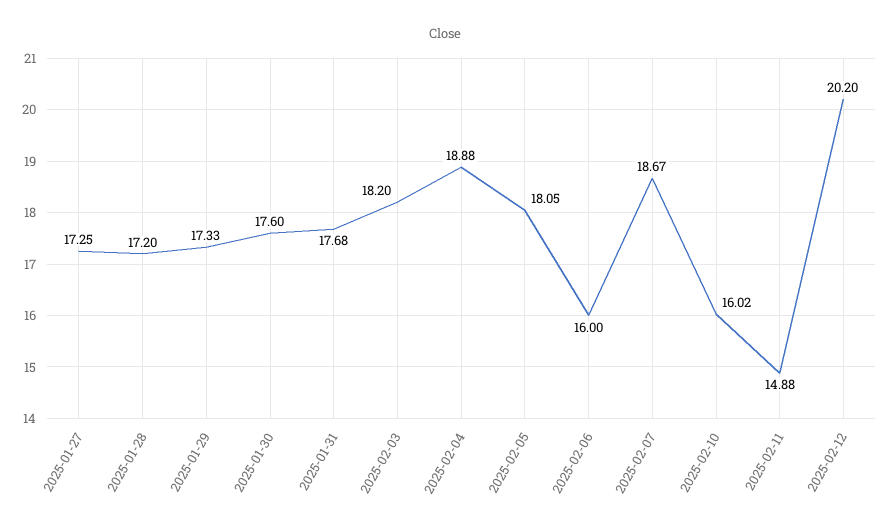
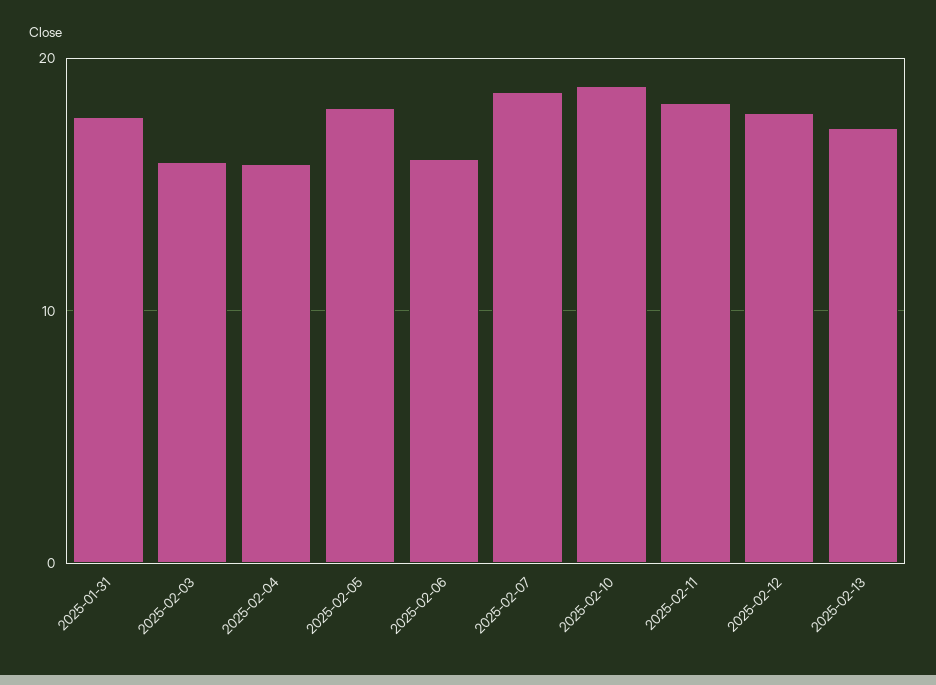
2025-01-27: 17.25 -> none
2025-01-28: 17.2 -> none
2025-01-29: 17.33 -> none
2025-01-30: 17.6 -> none
2025-02-03: 18.2 -> 16
2025-02-04: 18.88 -> 16
2025-02-10: 16.02 -> 19
2025-02-11: 14.88 -> 18
2025-02-12: 20.2 -> 18
2025-02-13: none -> 17

